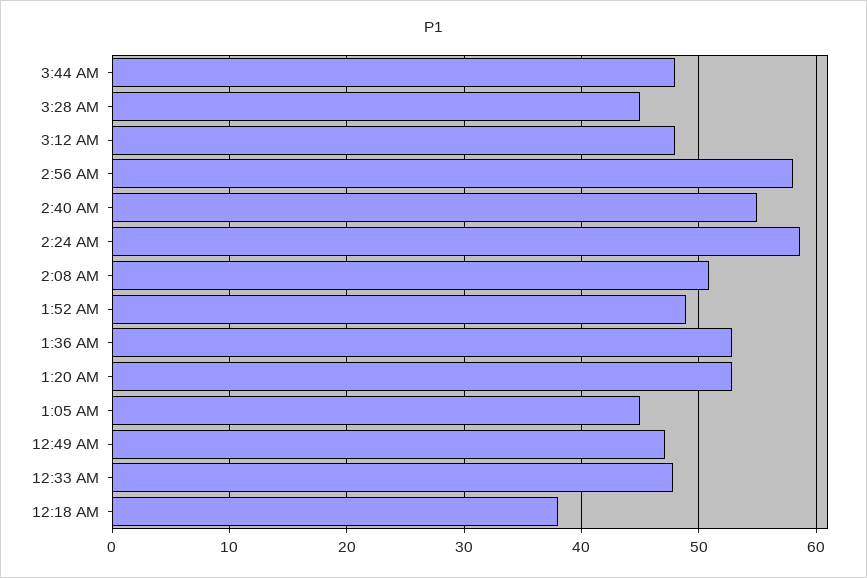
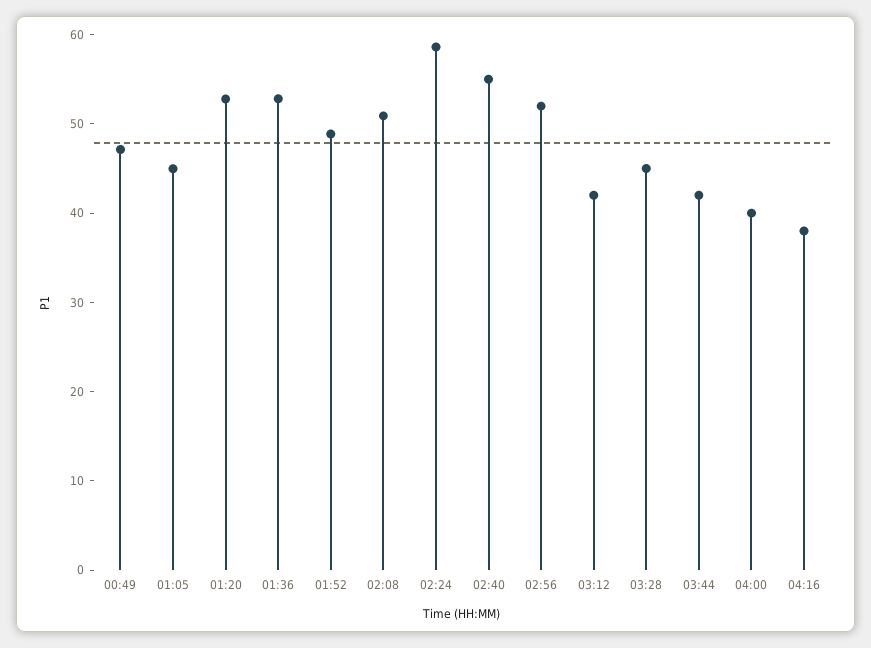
3:44 AM: 48 -> 42
3:12 AM: 48 -> 42
2:56 AM: 58 -> 52
12:33 AM: 48 -> none
12:18 AM: 38 -> none
04:00: none -> 40
04:16: none -> 38

